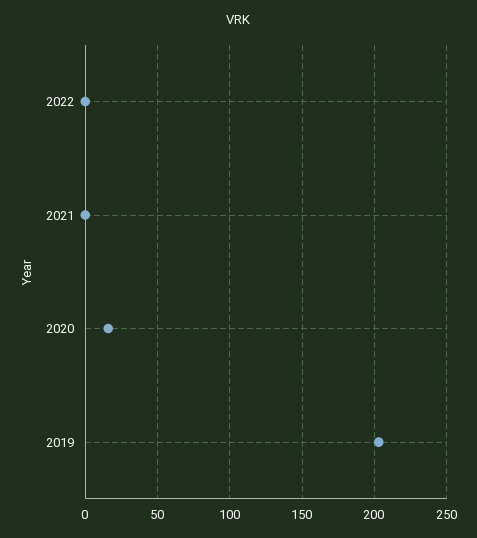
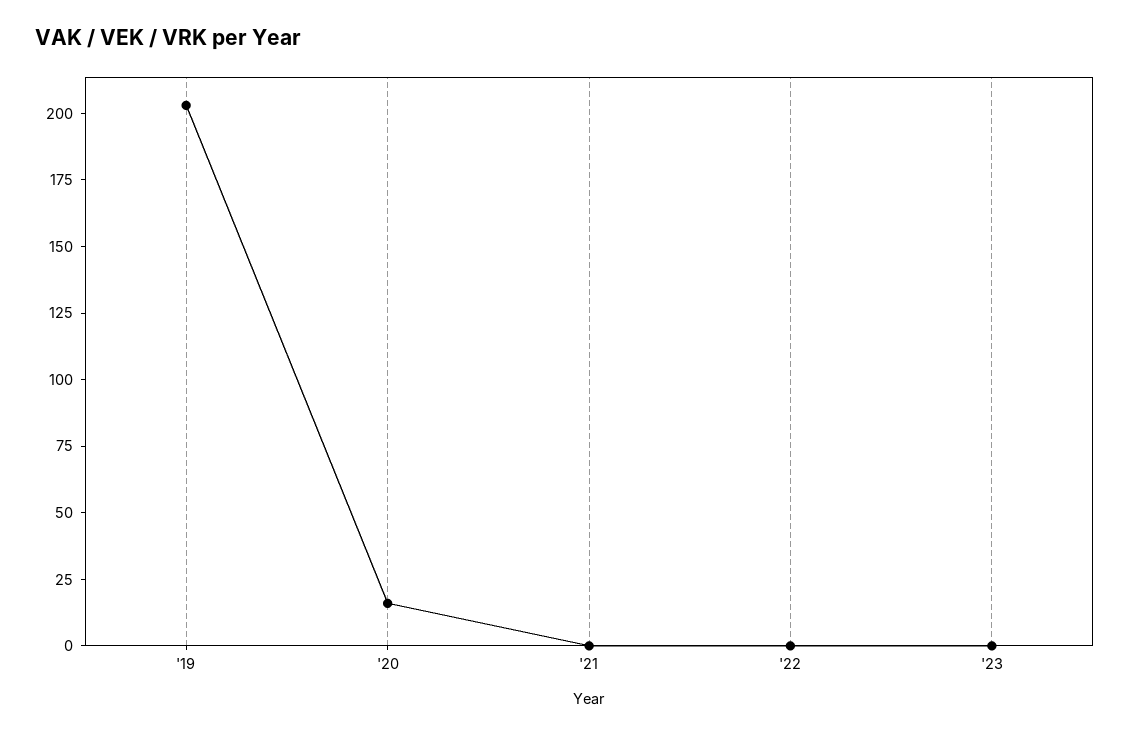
'23: none -> 0

